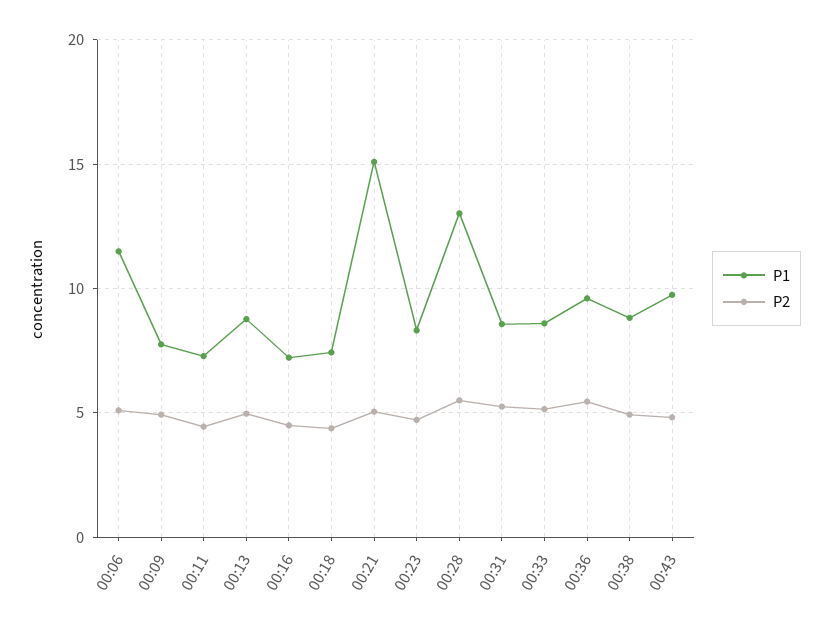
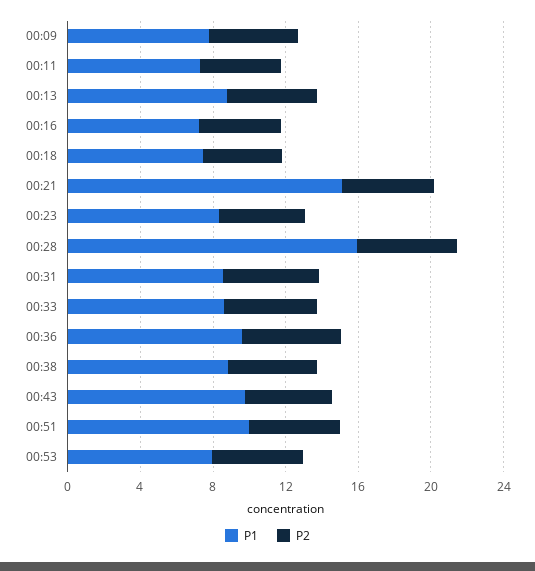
P1, 00:06: 11.5 -> none
P2, 00:06: 5 -> none
P1, 00:28: 13 -> 16
P1, 00:51: none -> 10
P2, 00:51: none -> 5
P1, 00:53: none -> 8
P2, 00:53: none -> 5

